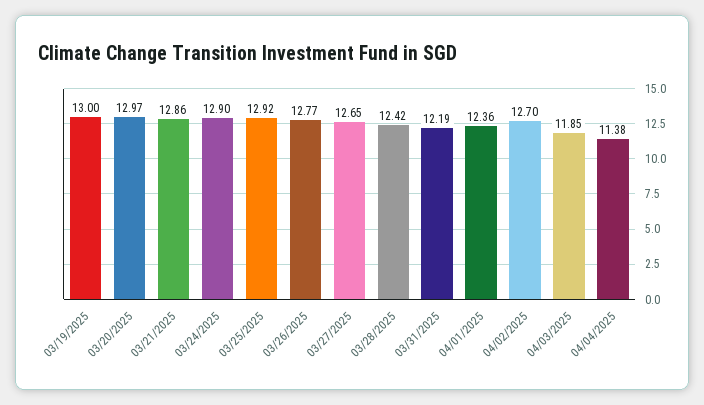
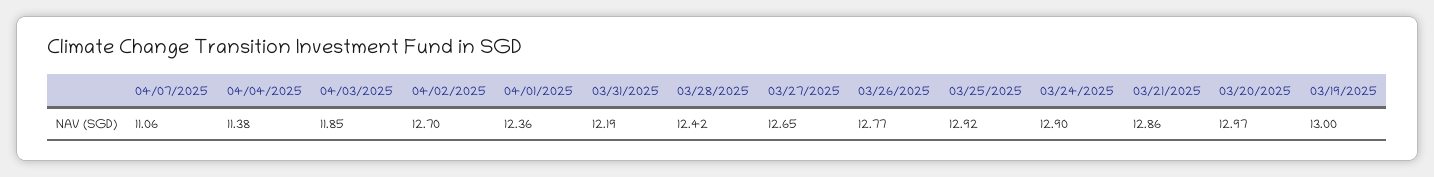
04/07/2025: none -> 11.06

